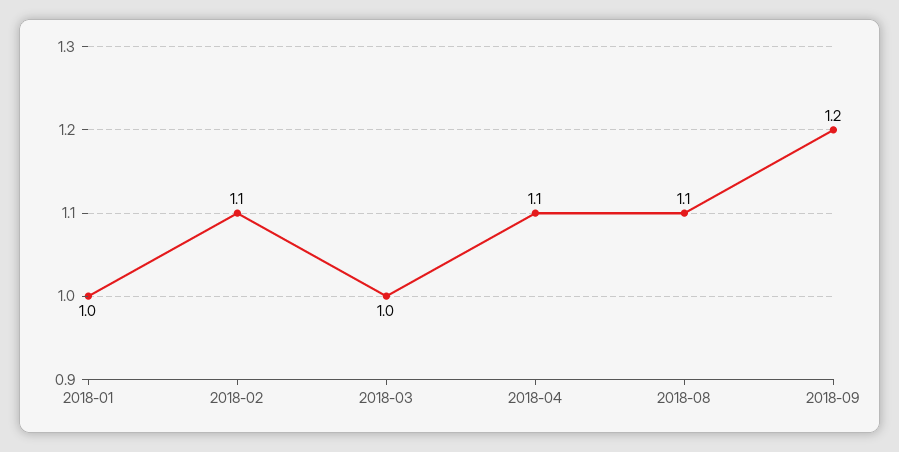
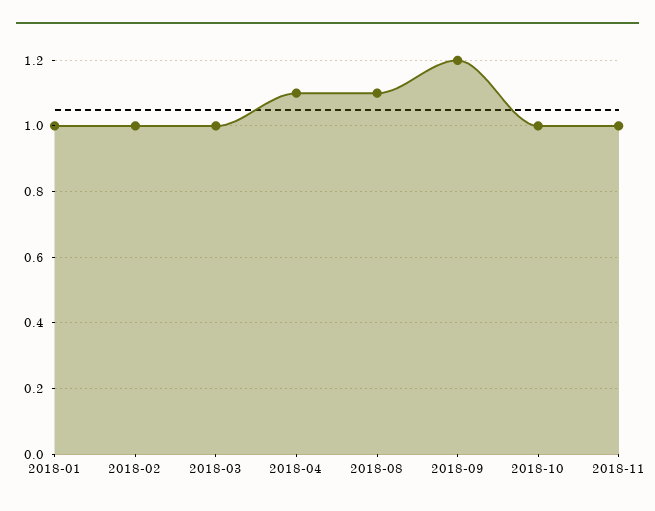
2018-02: 1.1 -> 1
2018-10: none -> 1
2018-11: none -> 1

